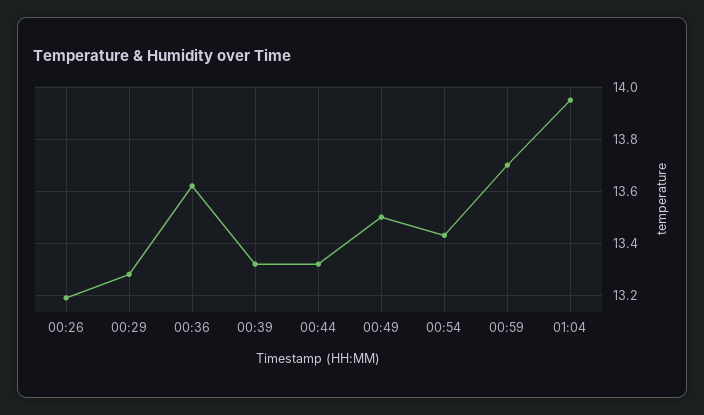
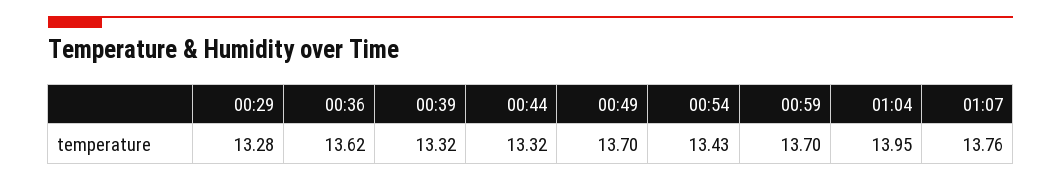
00:26: 13.2 -> none
00:49: 13.5 -> 13.7
01:07: none -> 13.76

